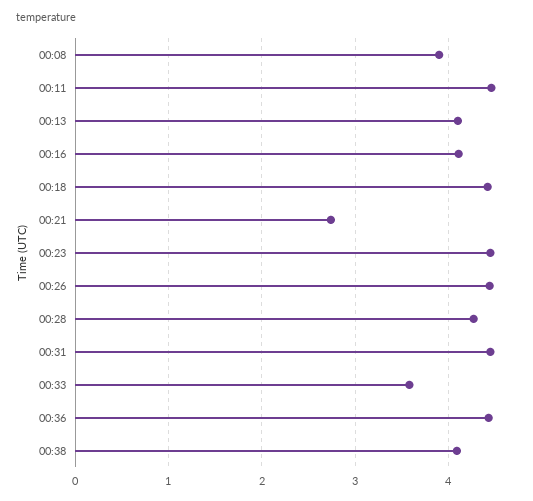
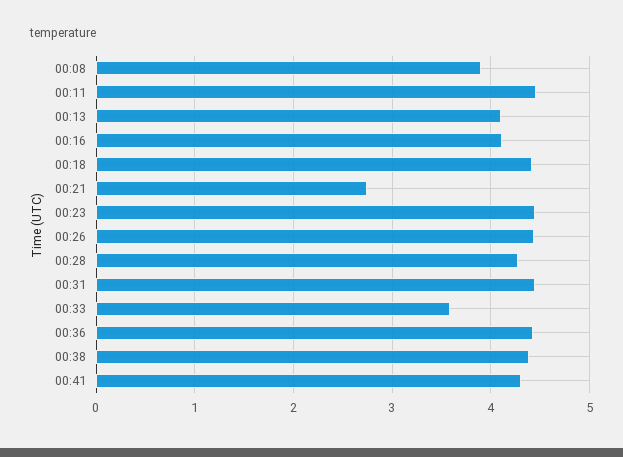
00:38: 4.1 -> 4.4
00:41: none -> 4.3

